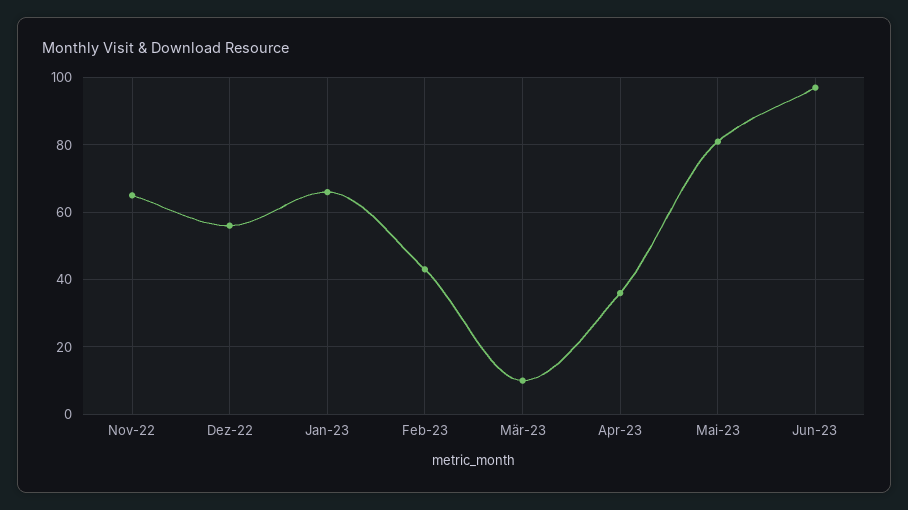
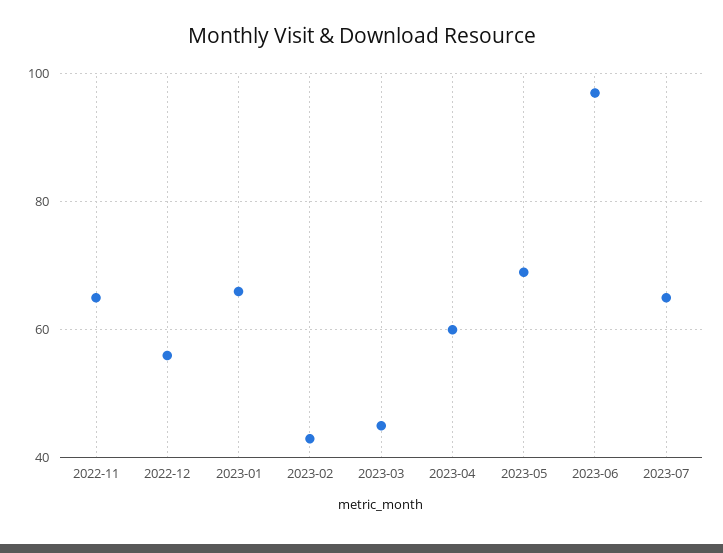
Mär-23: 10 -> 45
Apr-23: 35 -> 60
Mai-23: 80 -> 70
2023-07: none -> 65

